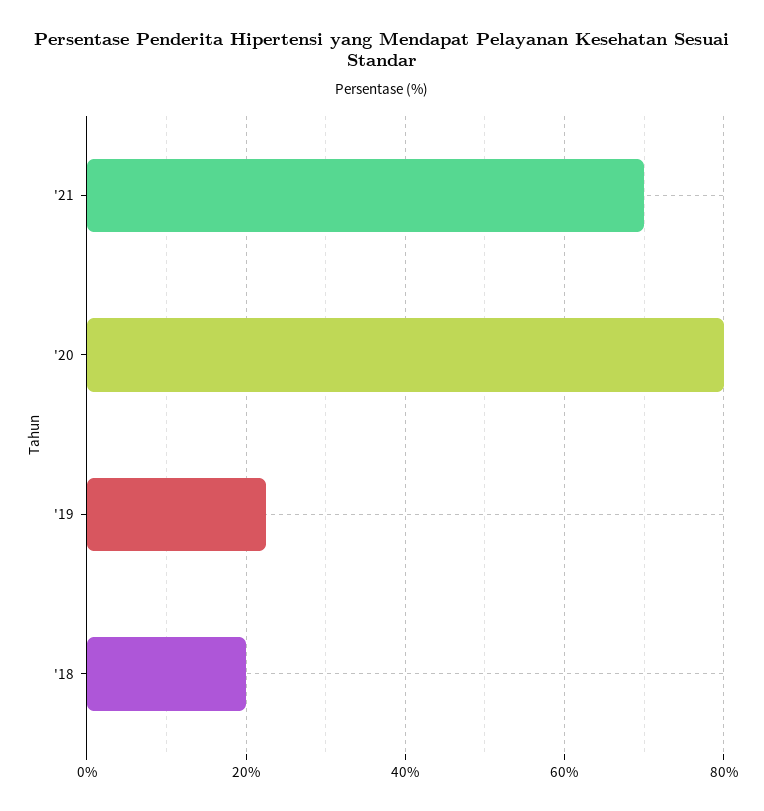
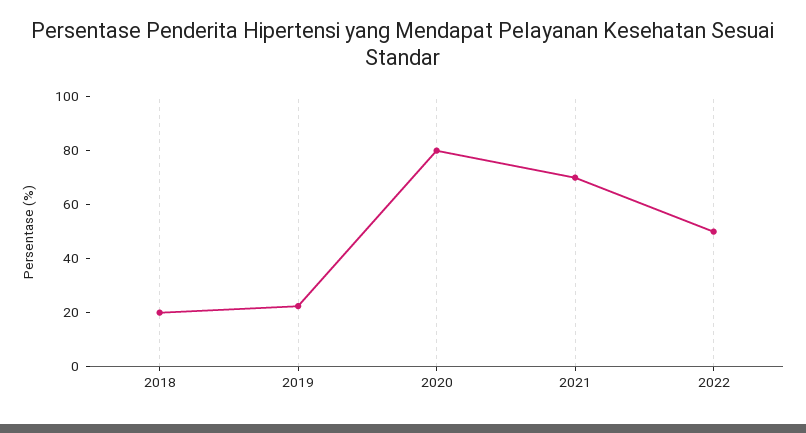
2022: none -> 50

